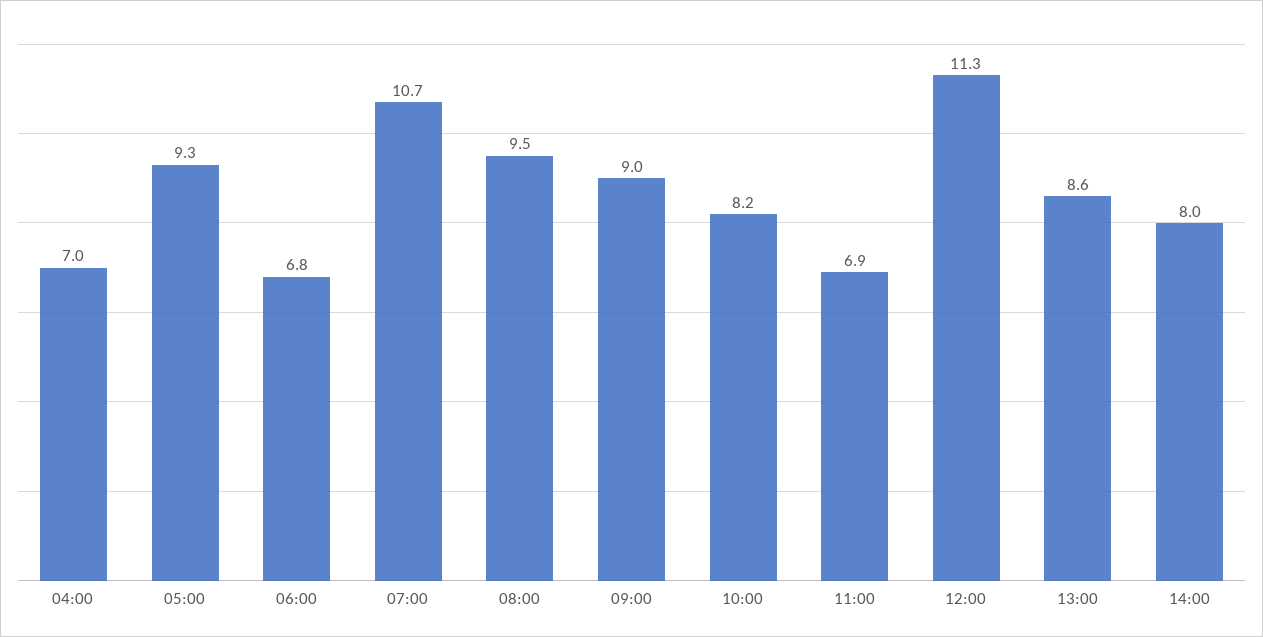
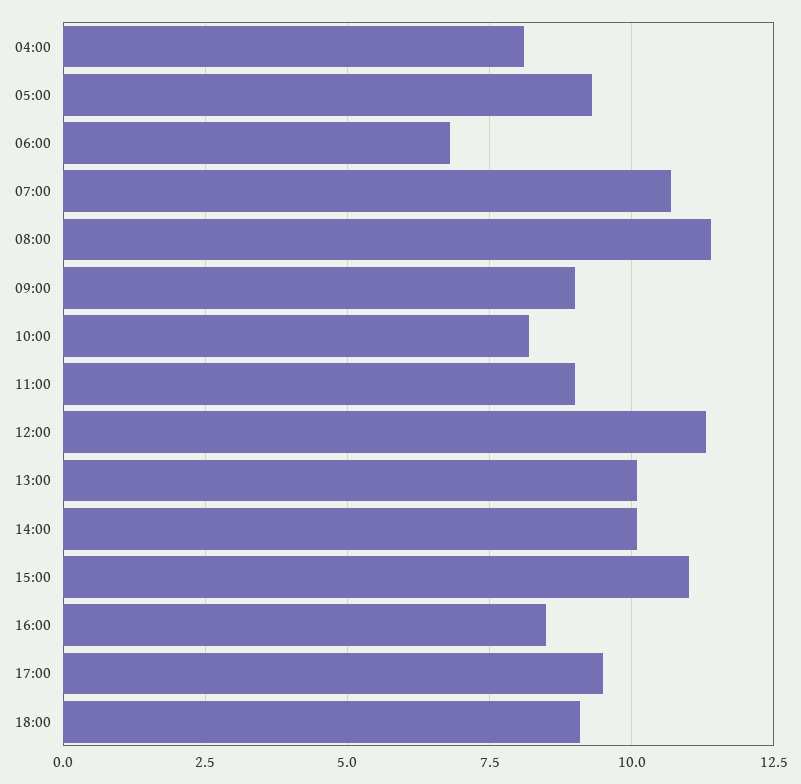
04:00: 7 -> 8
08:00: 9.5 -> 11.5
11:00: 6.9 -> 9
13:00: 8.6 -> 10
14:00: 8 -> 10
15:00: none -> 11
16:00: none -> 8.5
17:00: none -> 9.5
18:00: none -> 9

